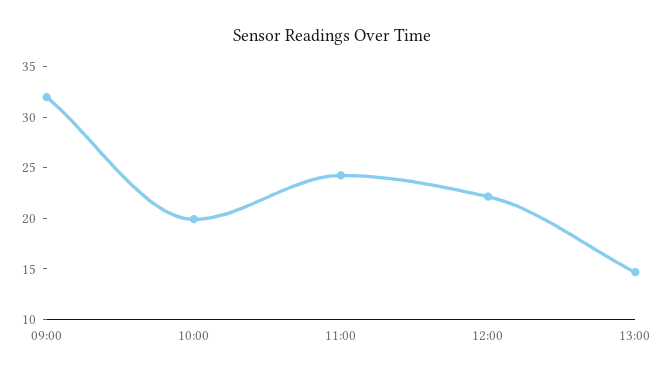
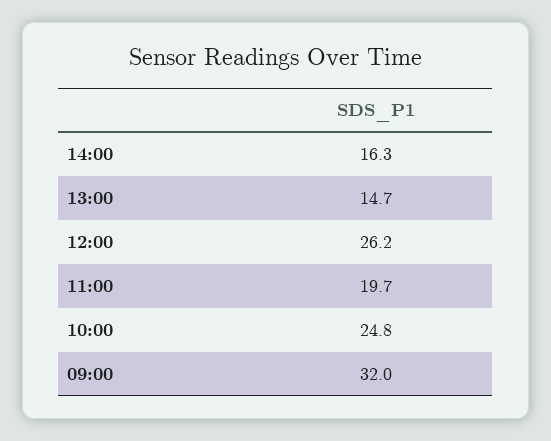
10:00: 20 -> 24.8
11:00: 24 -> 19.7
12:00: 22 -> 26.2
14:00: none -> 16.3

